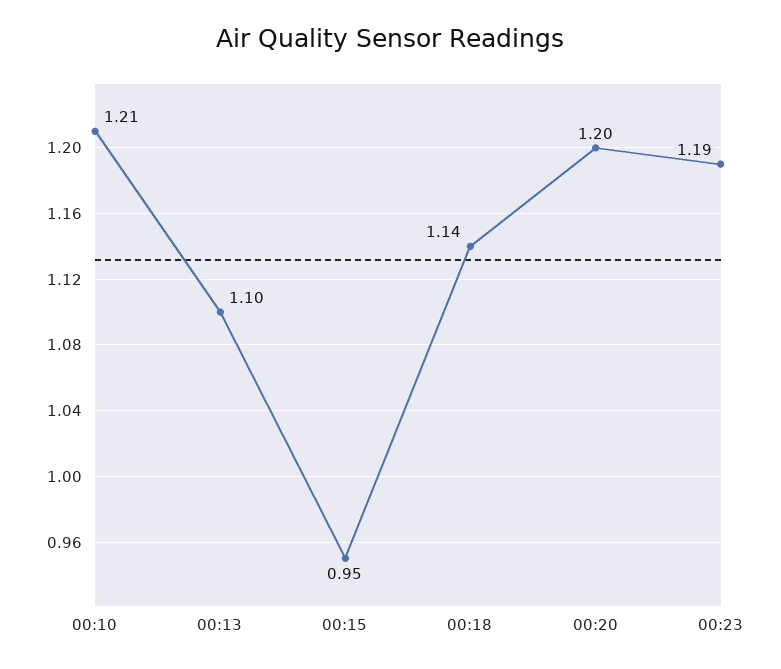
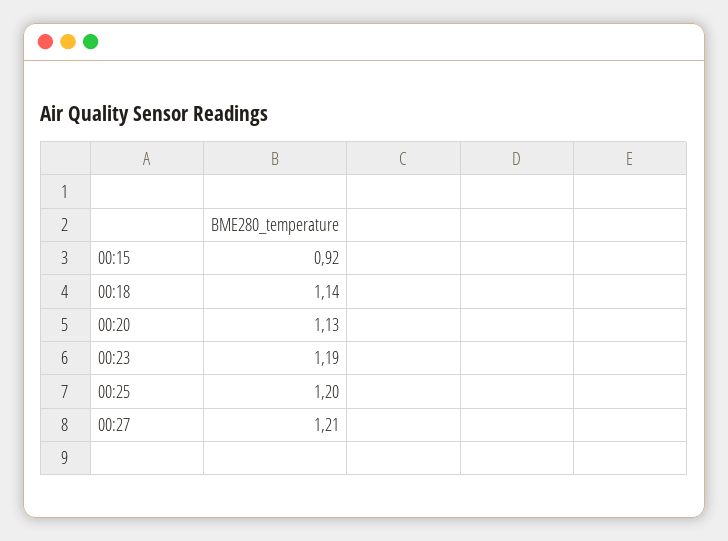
00:10: 1.21 -> none
00:13: 1.1 -> none
00:15: 0.95 -> 0.92
00:20: 1.2 -> 1.13
00:25: none -> 1.2
00:27: none -> 1.21

